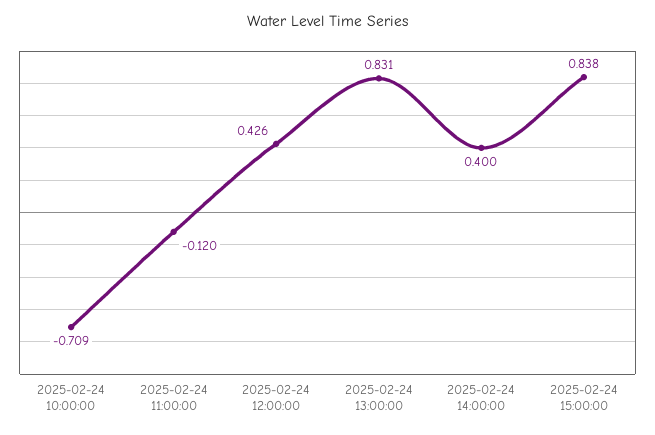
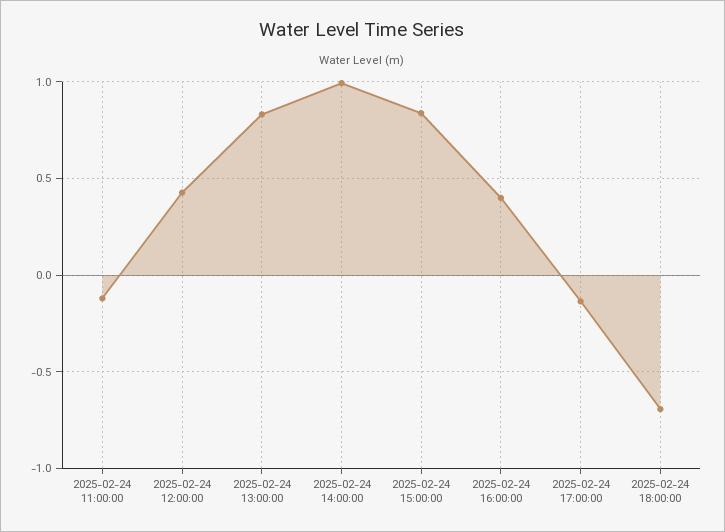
2025-02-24 10:00:00: -0.709 -> none
2025-02-24 14:00:00: 0.4 -> 1
2025-02-24 16:00:00: none -> 0.4
2025-02-24 17:00:00: none -> -0.15
2025-02-24 18:00:00: none -> -0.7

